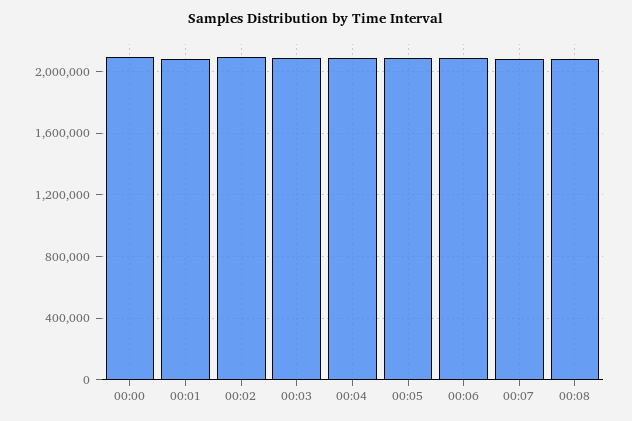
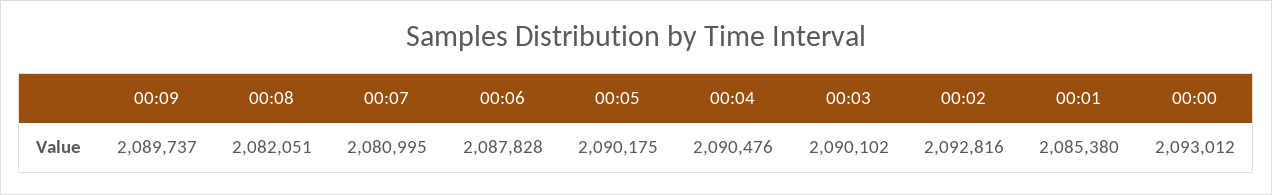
00:09: none -> 2089737

